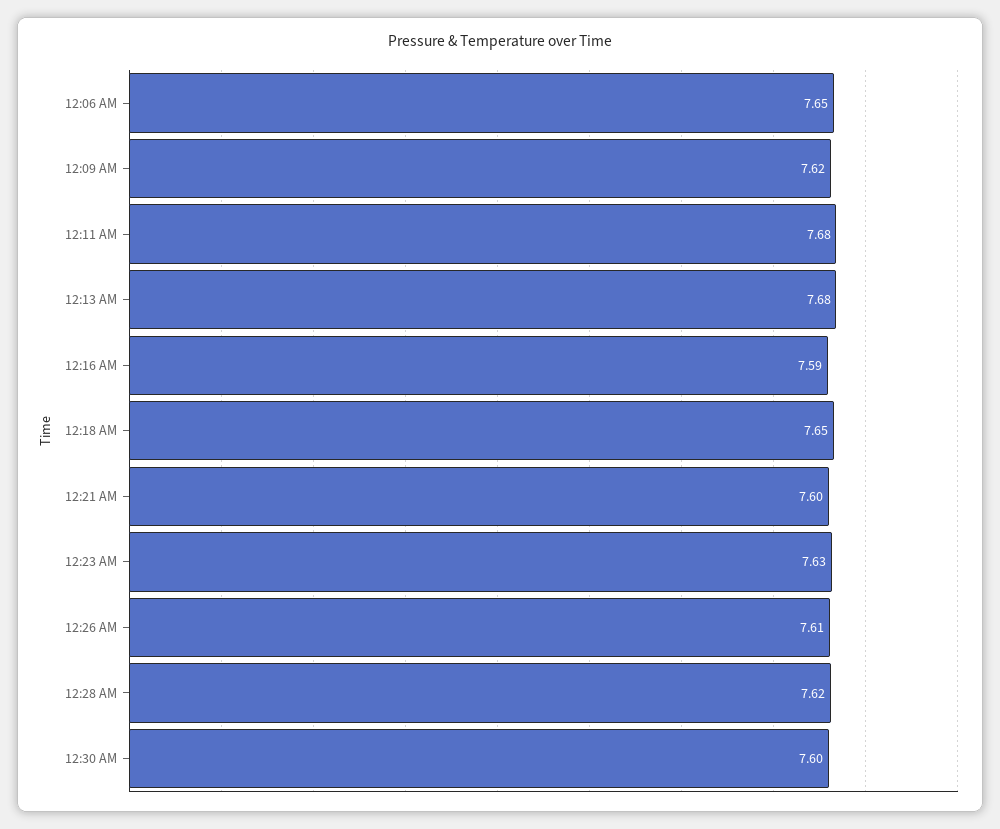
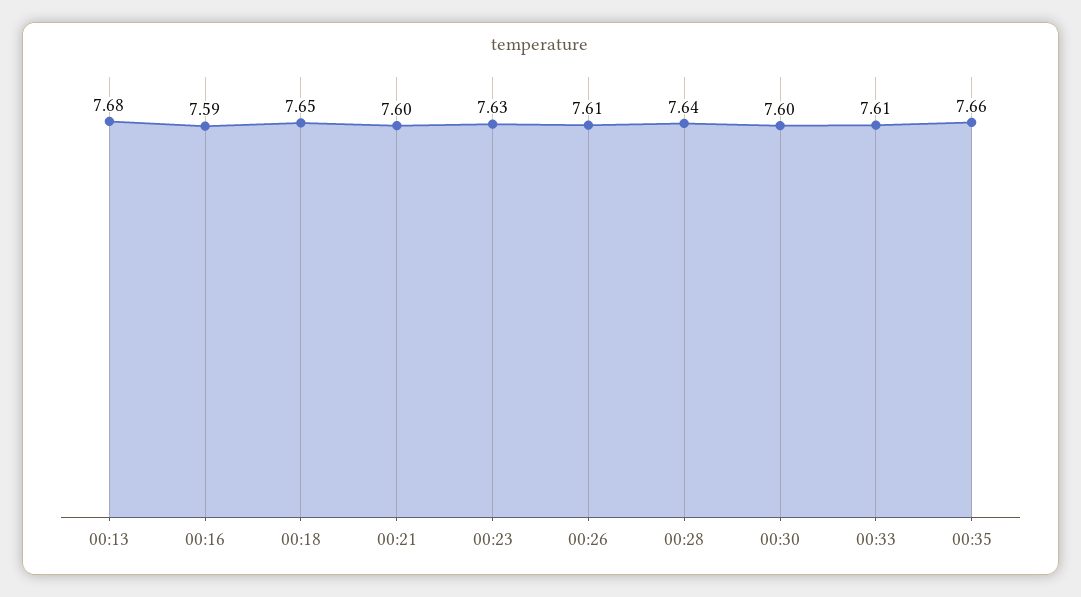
12:06 AM: 7.65 -> none
12:09 AM: 7.62 -> none
12:11 AM: 7.68 -> none
12:28 AM: 7.62 -> 7.64
00:33: none -> 7.61
00:35: none -> 7.66

